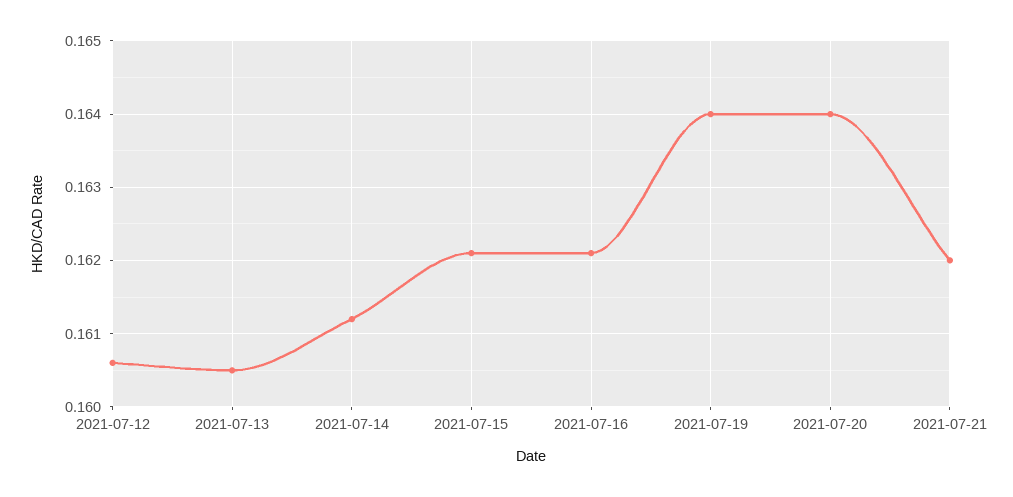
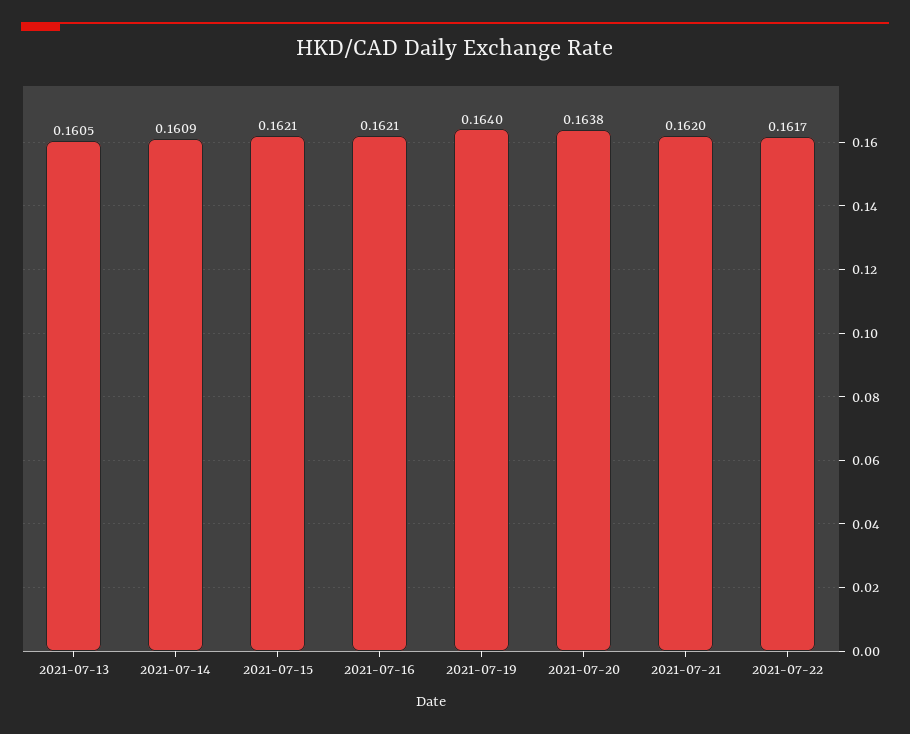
2021-07-12: 0.1606 -> none
2021-07-14: 0.1612 -> 0.1609
2021-07-20: 0.164 -> 0.1638
2021-07-22: none -> 0.1617

